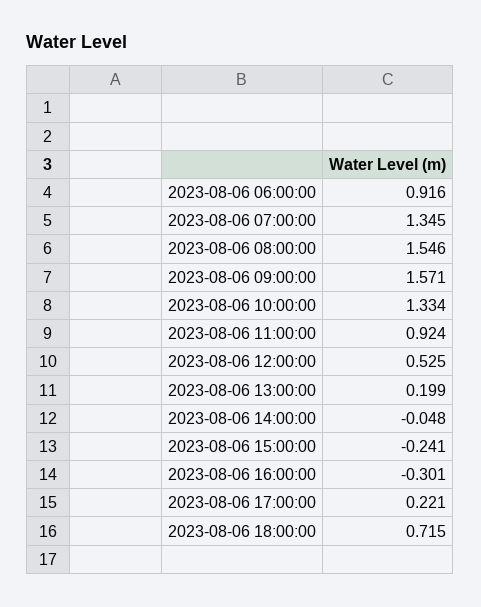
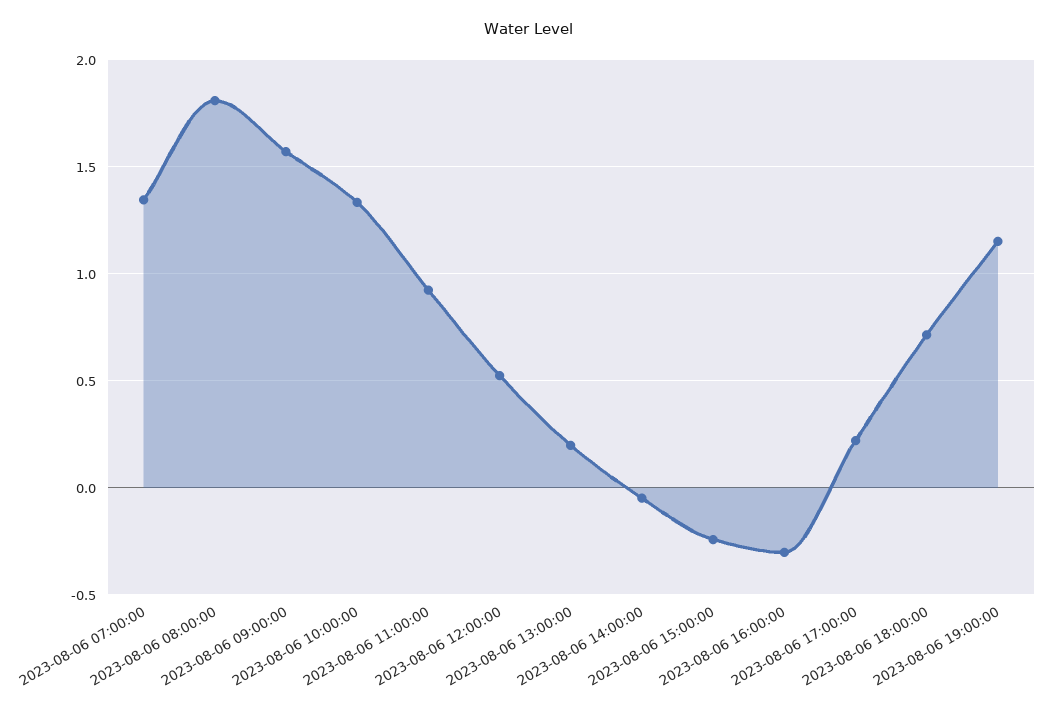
2023-08-06 06:00:00: 0.916 -> none
2023-08-06 08:00:00: 1.546 -> 1.8
2023-08-06 19:00:00: none -> 1.15

